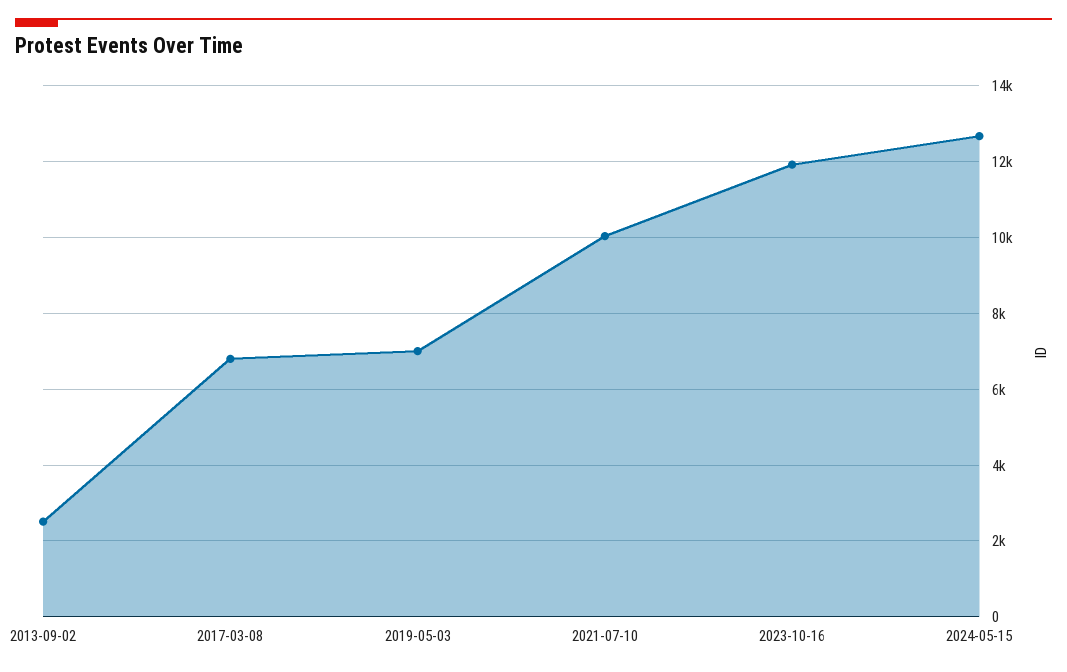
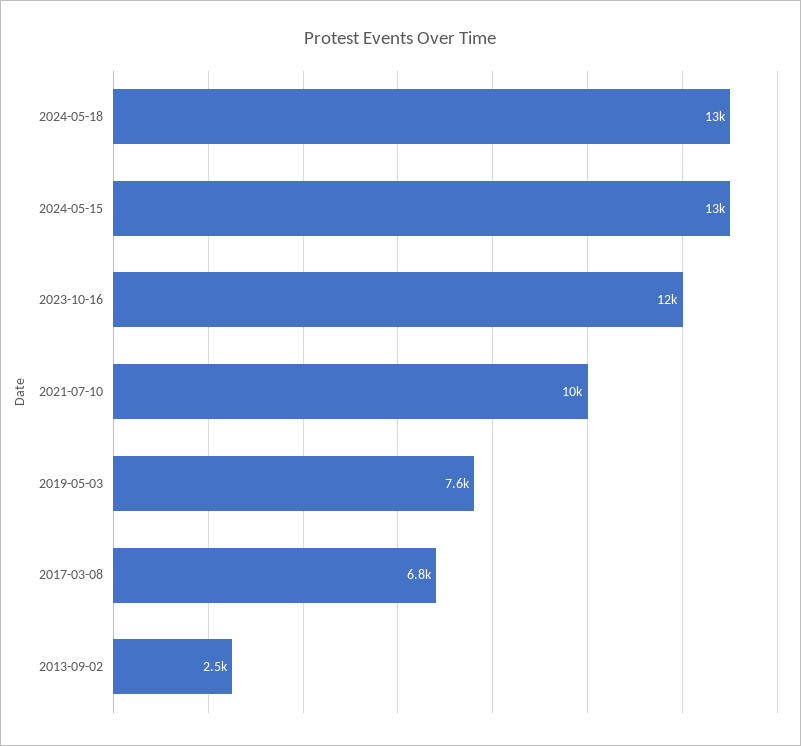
2019-05-03: 7000 -> 7600
2024-05-18: none -> 13000

